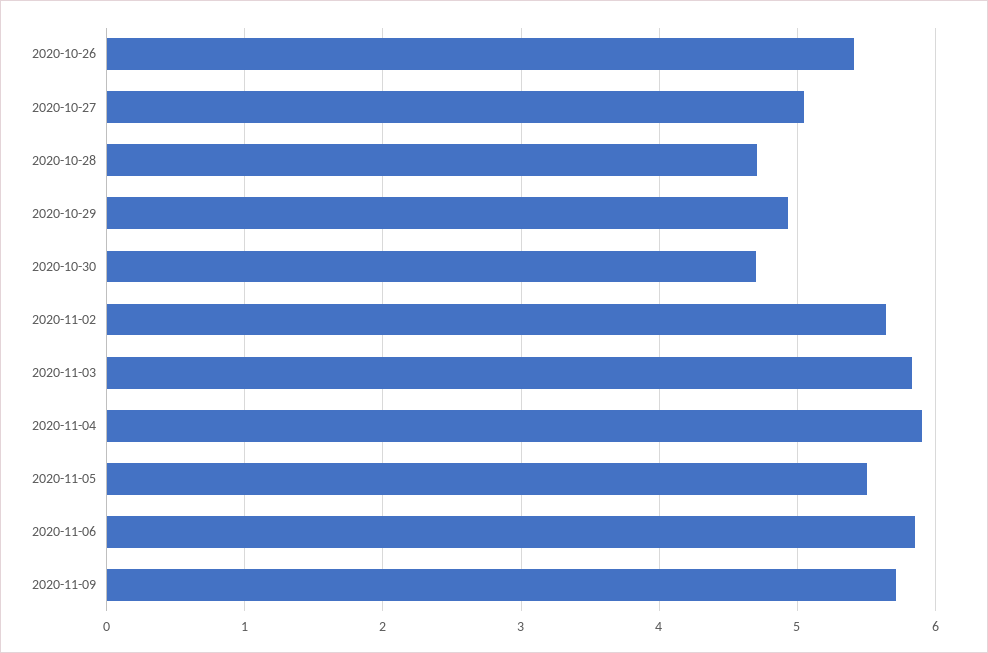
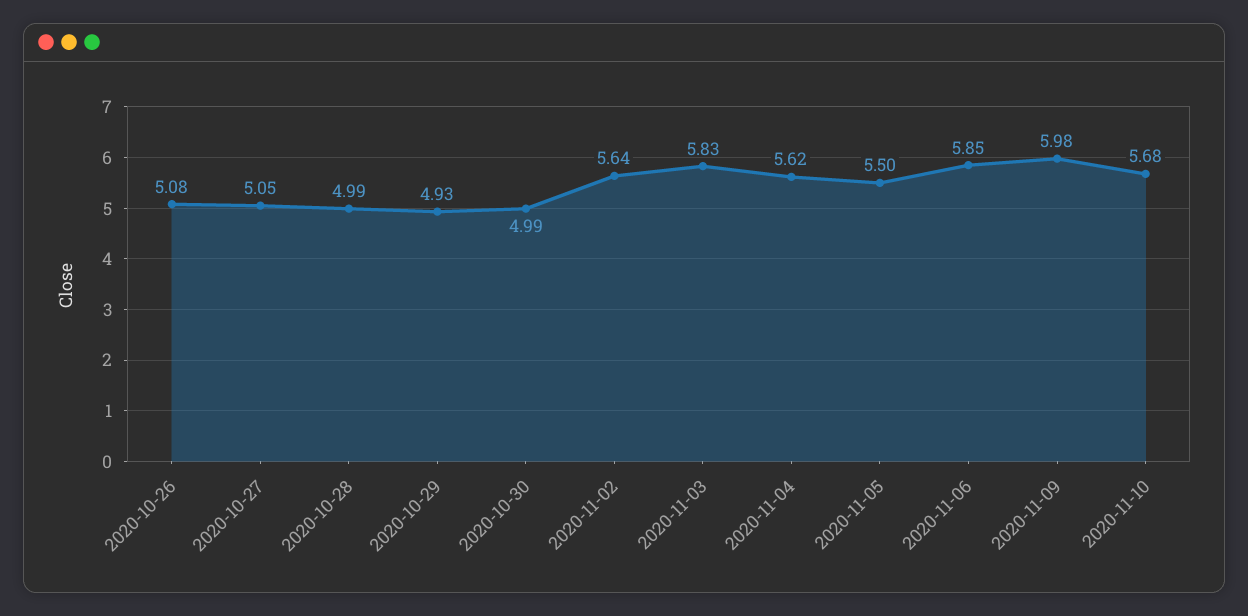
2020-10-26: 5.4 -> 5.08
2020-10-28: 4.7 -> 4.99
2020-10-30: 4.7 -> 4.99
2020-11-04: 5.9 -> 5.62
2020-11-09: 5.7 -> 5.98
2020-11-10: none -> 5.68

